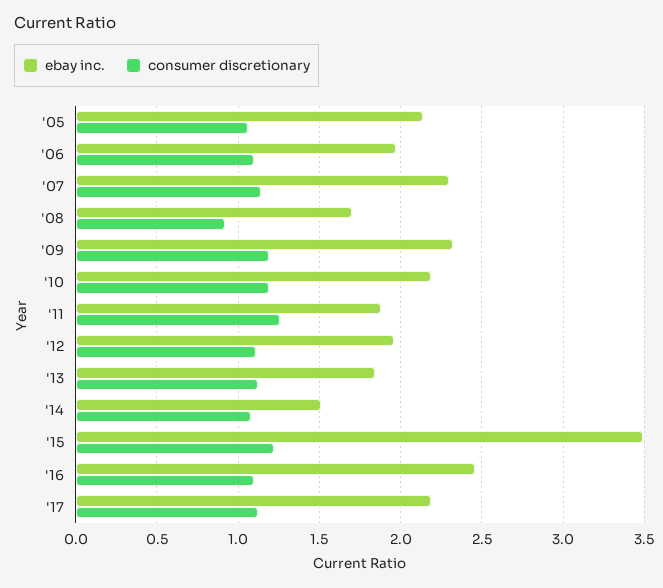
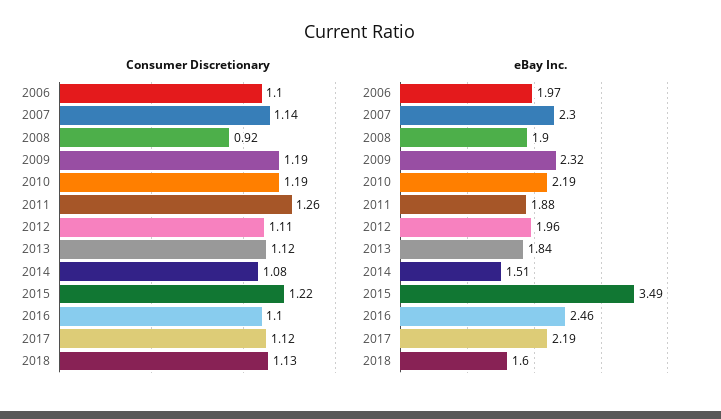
ebay inc., '05: 2.15 -> none
consumer discretionary, '05: 1.05 -> none
ebay inc., '08: 1.7 -> 1.9
consumer discretionary, 2018: none -> 1.13
ebay inc., 2018: none -> 1.6

